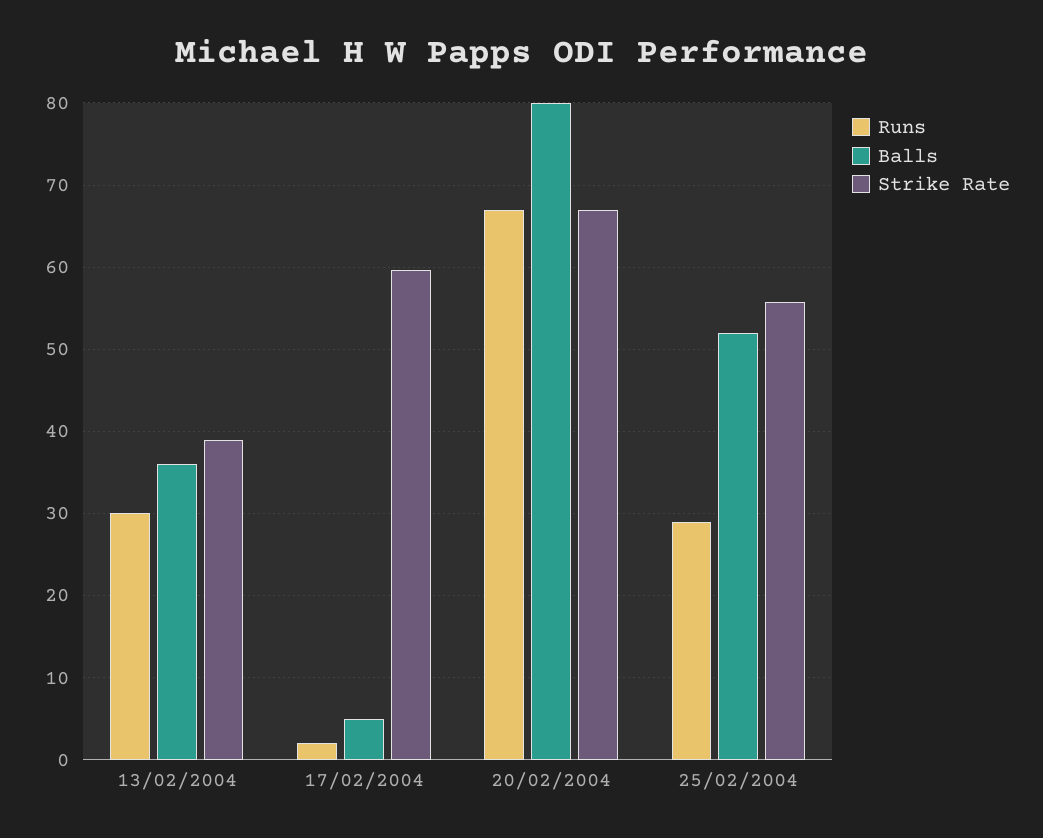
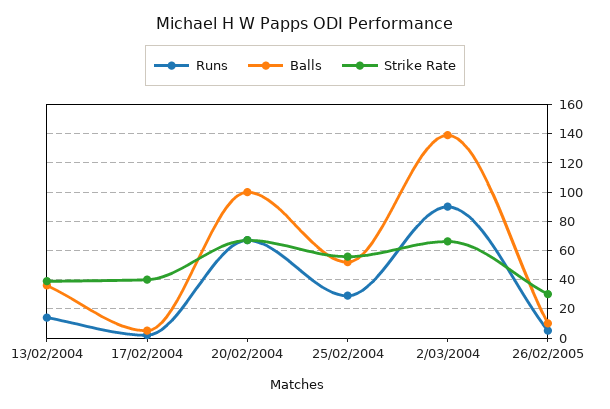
Runs, 13/02/2004: 30 -> 15
Strike Rate, 17/02/2004: 60 -> 40
Balls, 20/02/2004: 80 -> 100
Runs, 2/03/2004: none -> 90
Balls, 2/03/2004: none -> 140
Strike Rate, 2/03/2004: none -> 65
Runs, 26/02/2005: none -> 5
Balls, 26/02/2005: none -> 10
Strike Rate, 26/02/2005: none -> 30

